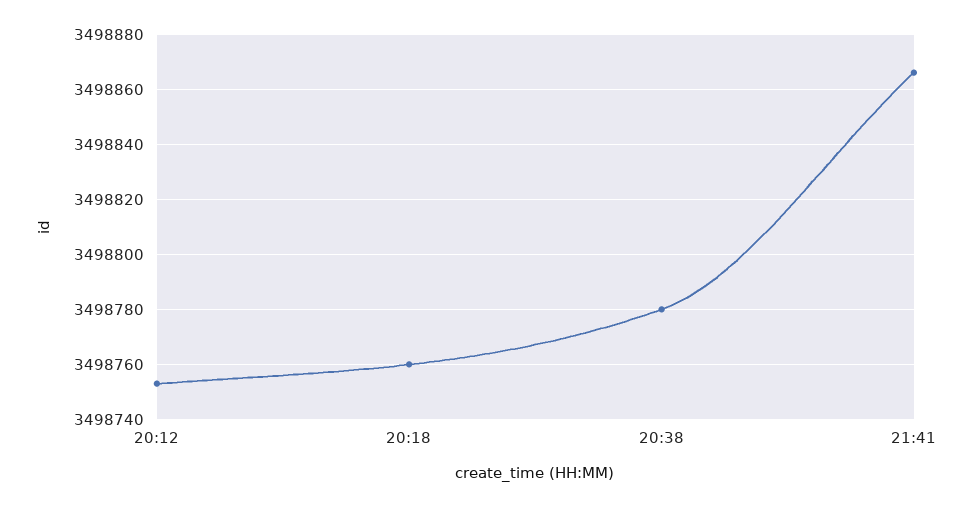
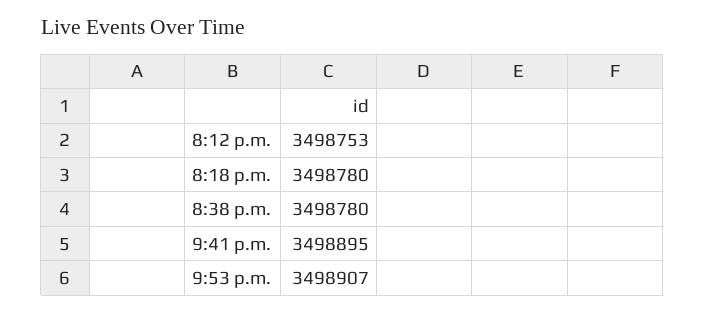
20:18: 3498760 -> 3498780
21:41: 3498865 -> 3498895
9:53 p.m.: none -> 3498907

